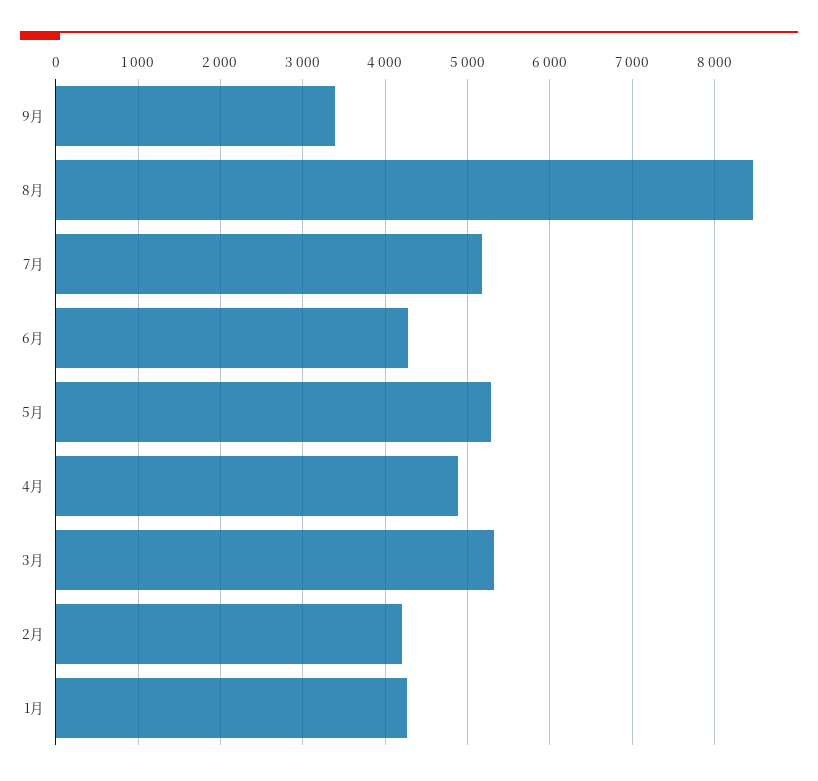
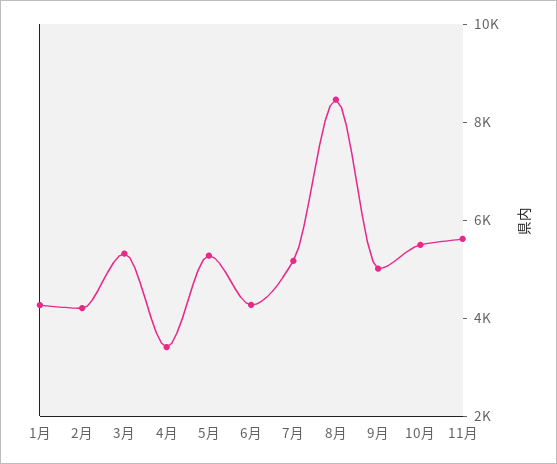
9月: 3400 -> 5000
4月: 4900 -> 3500
10月: none -> 5500
11月: none -> 5500

